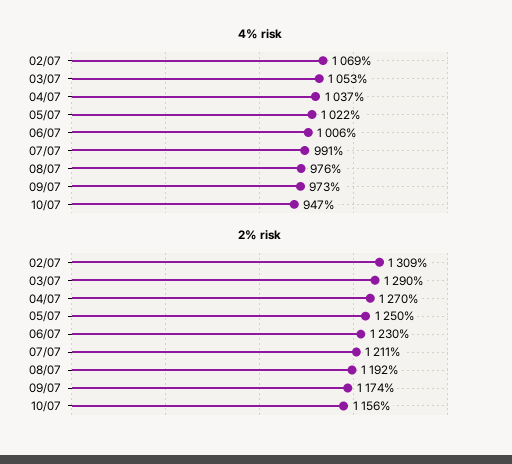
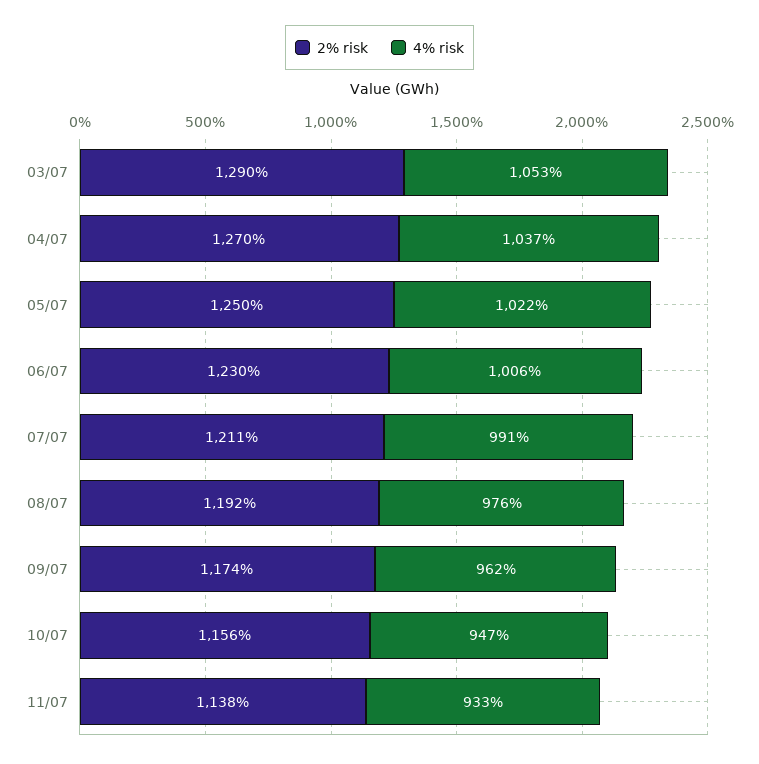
4% risk, 02/07: 1069 -> none
4% risk, 09/07: 973 -> 962
2% risk, 02/07: 1309 -> none
2% risk, 11/07: none -> 1138
4% risk, 11/07: none -> 933

